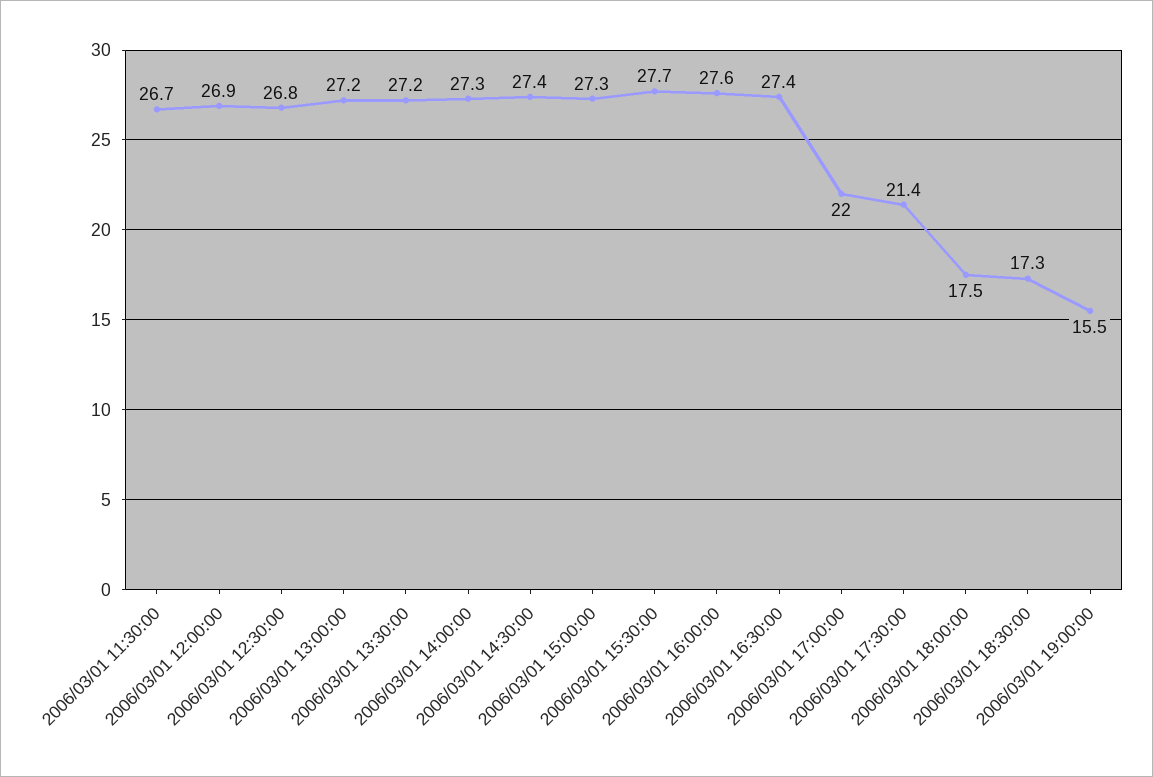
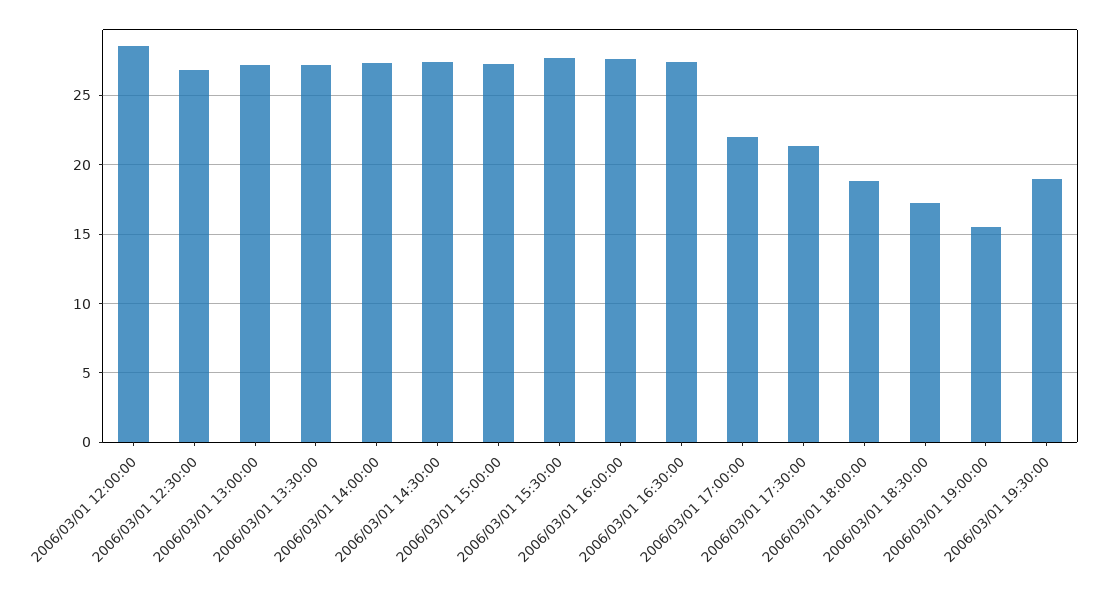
2006/03/01 11:30:00: 26.7 -> none
2006/03/01 12:00:00: 26.9 -> 28.5
2006/03/01 18:00:00: 17.5 -> 19
2006/03/01 19:30:00: none -> 19

